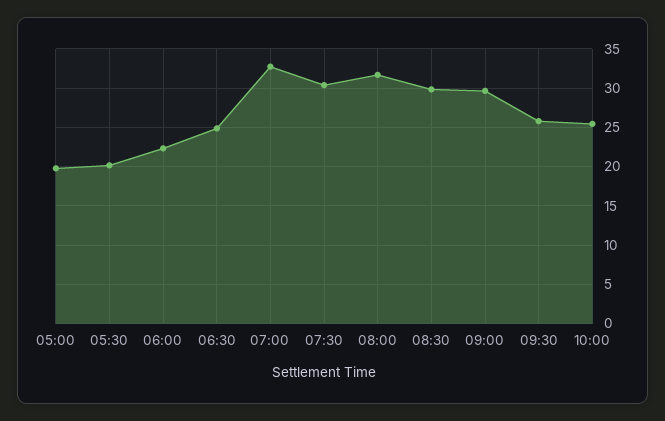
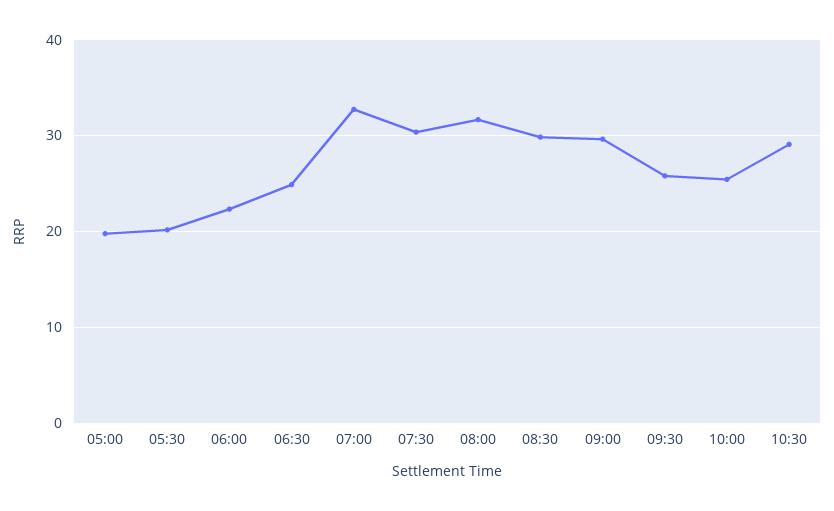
10:30: none -> 29

